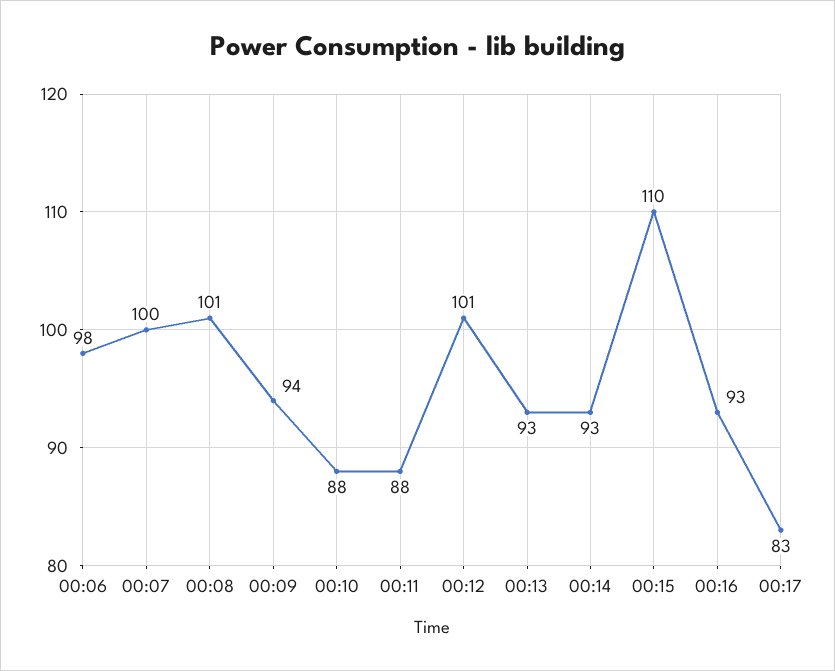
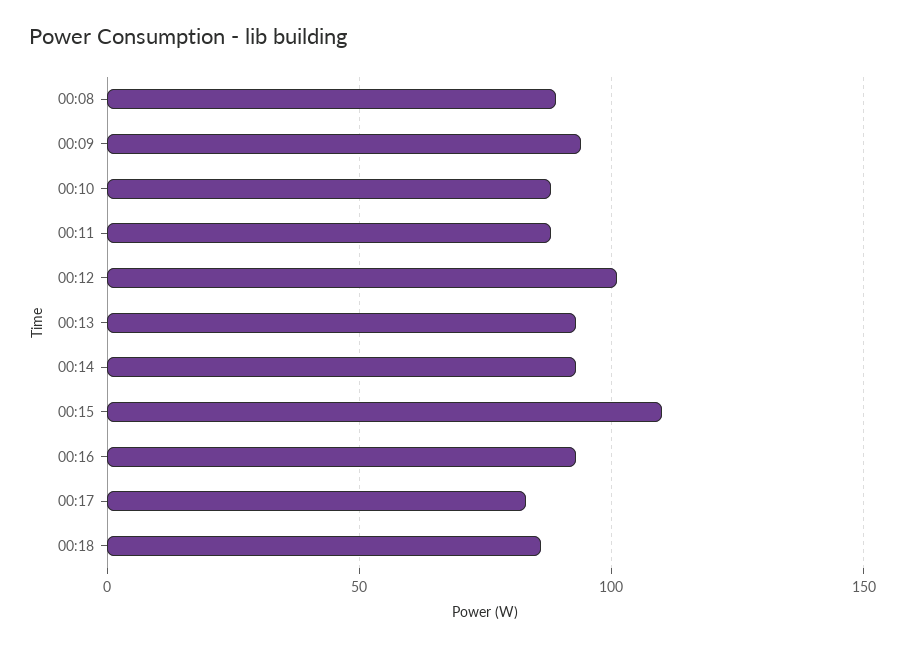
00:06: 98 -> none
00:07: 100 -> none
00:08: 101 -> 90
00:18: none -> 85

